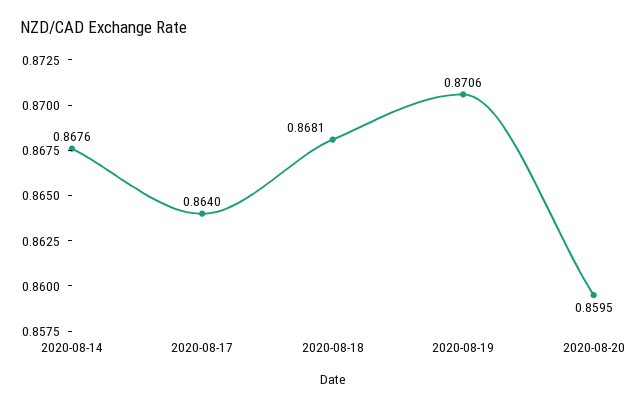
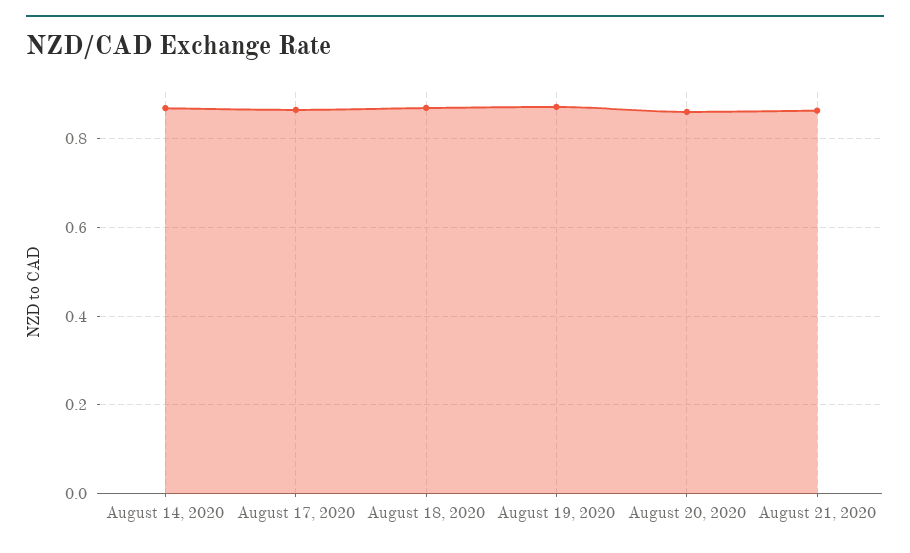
August 21, 2020: none -> 0.86

